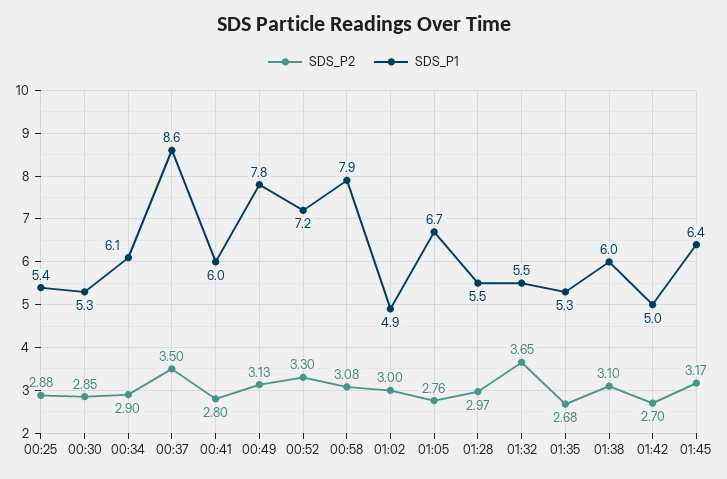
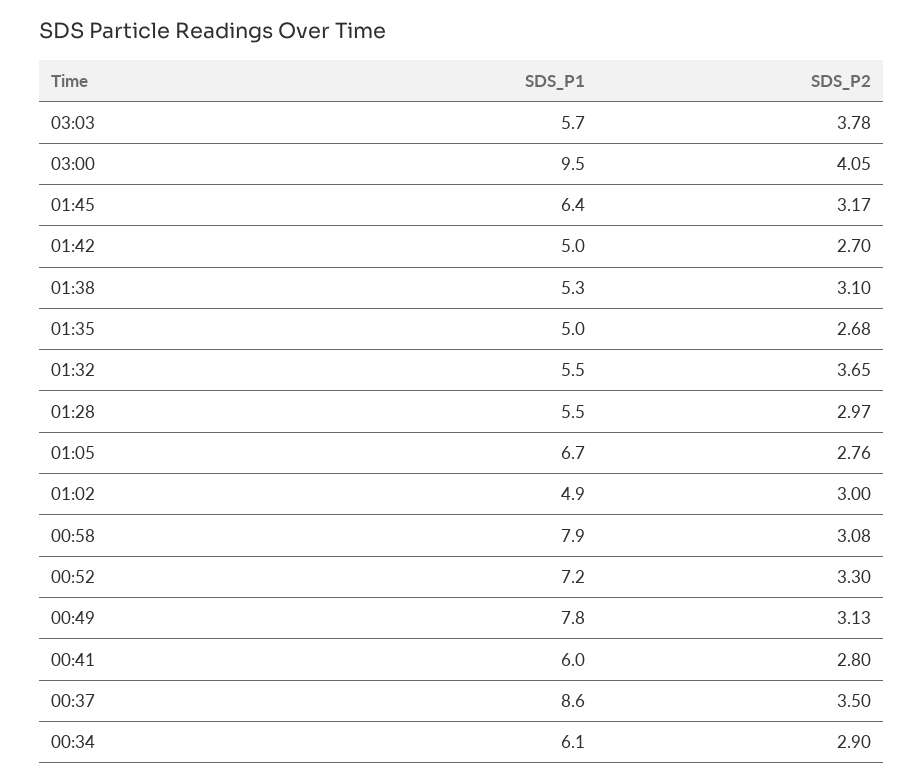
SDS_P2, 00:25: 2.88 -> none
SDS_P1, 00:25: 5.4 -> none
SDS_P2, 00:30: 2.85 -> none
SDS_P1, 00:30: 5.3 -> none
SDS_P1, 01:35: 5.3 -> 5
SDS_P1, 01:38: 6 -> 5.3
SDS_P1, 03:03: none -> 5.7
SDS_P2, 03:03: none -> 3.78
SDS_P1, 03:00: none -> 9.5
SDS_P2, 03:00: none -> 4.05

